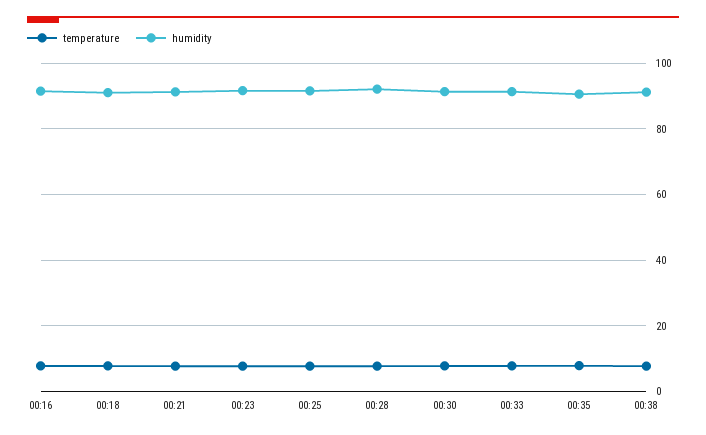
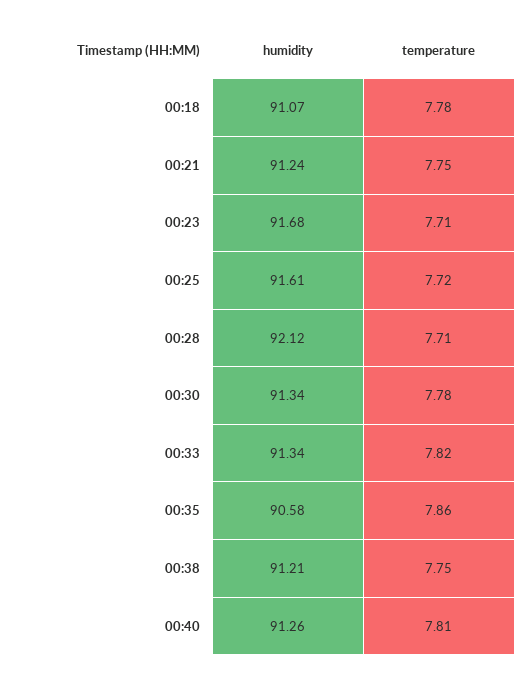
temperature, 00:16: 8 -> none
humidity, 00:16: 92 -> none
humidity, 00:40: none -> 91.26
temperature, 00:40: none -> 7.81

